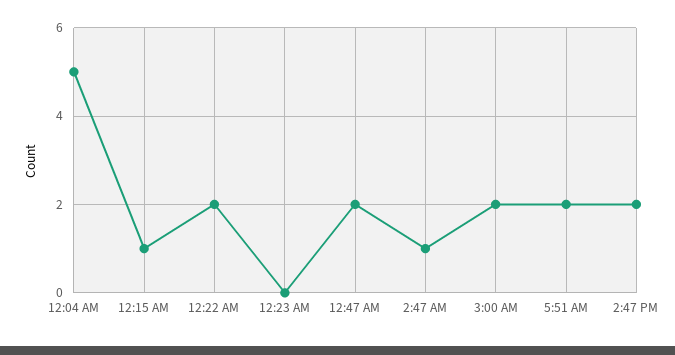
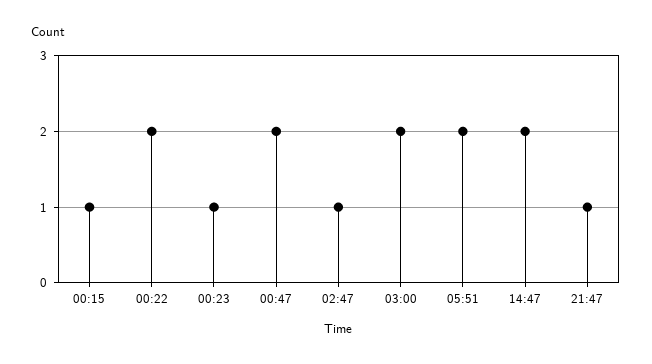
12:04 AM: 5 -> none
12:23 AM: 0 -> 1
21:47: none -> 1

